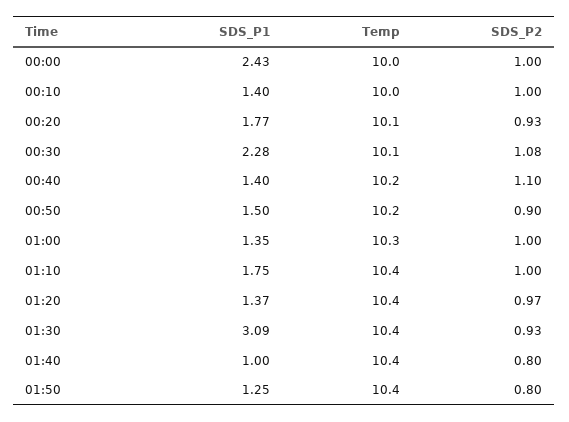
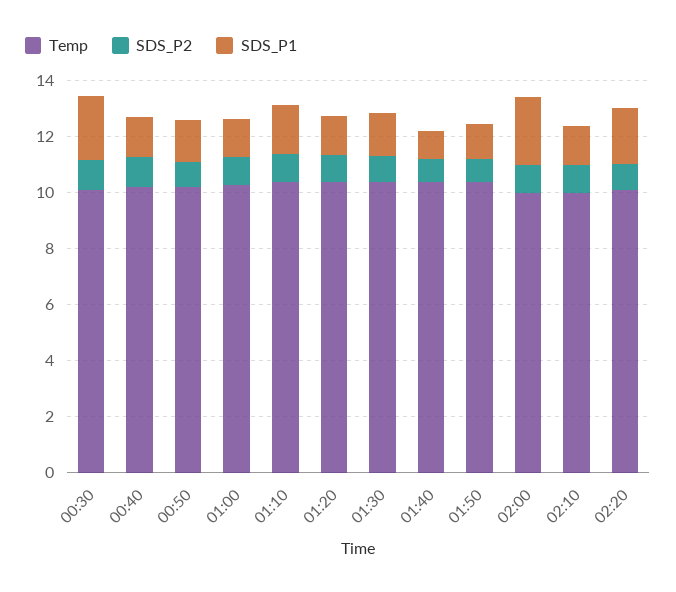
SDS_P1, 00:00: 2.43 -> none
Temp, 00:00: 10 -> none
SDS_P2, 00:00: 1 -> none
SDS_P1, 00:10: 1.4 -> none
Temp, 00:10: 10 -> none
SDS_P2, 00:10: 1 -> none
SDS_P1, 00:20: 1.77 -> none
Temp, 00:20: 10.1 -> none
SDS_P2, 00:20: 0.93 -> none
SDS_P1, 01:30: 3.09 -> 1.5
Temp, 02:00: none -> 10
SDS_P2, 02:00: none -> 1
SDS_P1, 02:00: none -> 2.5
Temp, 02:10: none -> 10
SDS_P2, 02:10: none -> 1
SDS_P1, 02:10: none -> 1.5
Temp, 02:20: none -> 10
SDS_P2, 02:20: none -> 1
SDS_P1, 02:20: none -> 2

